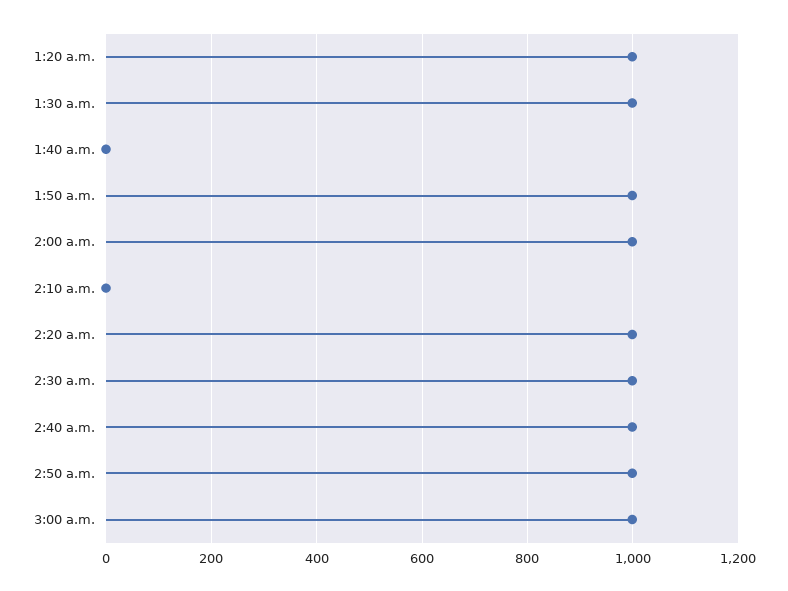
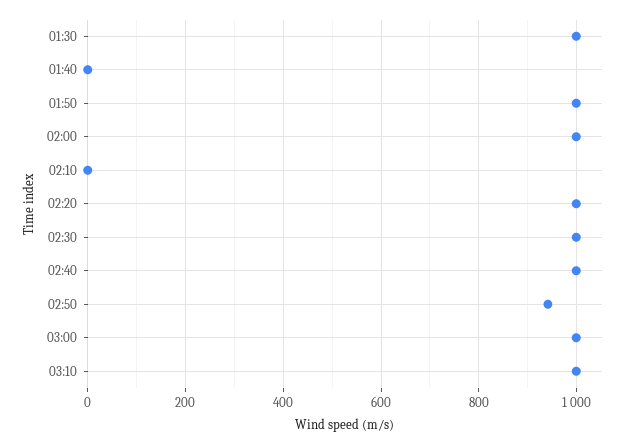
1:20 a.m.: 1000 -> none
2:50 a.m.: 1000 -> 940
03:10: none -> 1000

